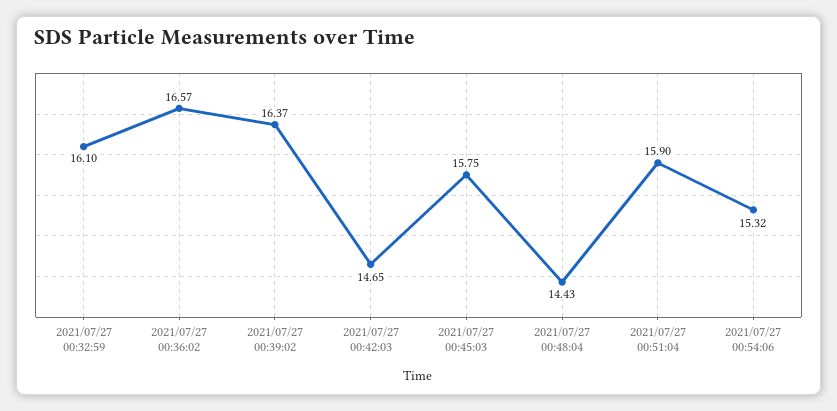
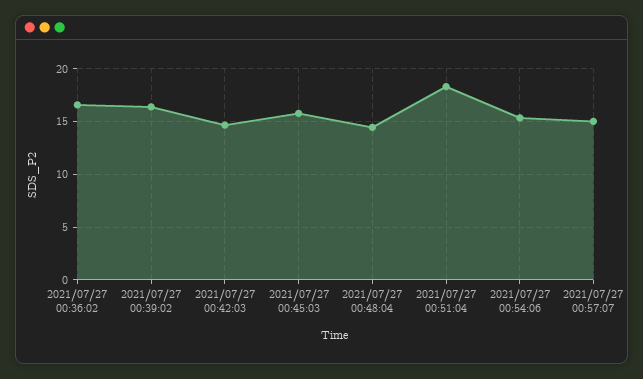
2021/07/27 00:32:59: 16.1 -> none
2021/07/27 00:51:04: 15.9 -> 18
2021/07/27 00:57:07: none -> 15

